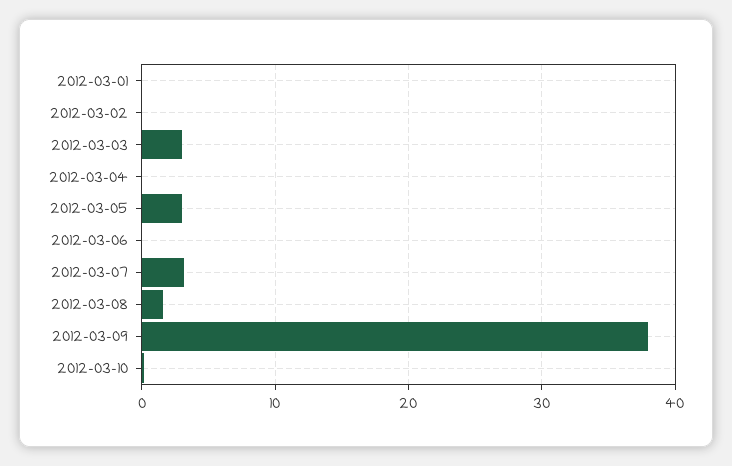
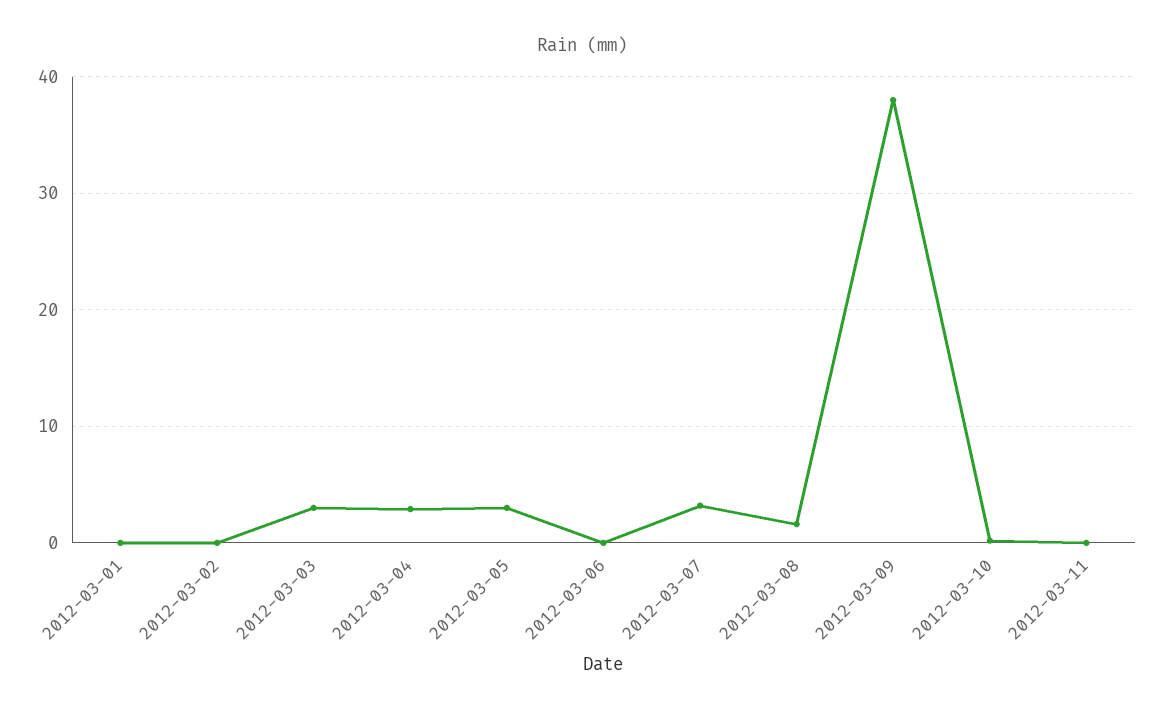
2012-03-04: 0 -> 3
2012-03-11: none -> 0

